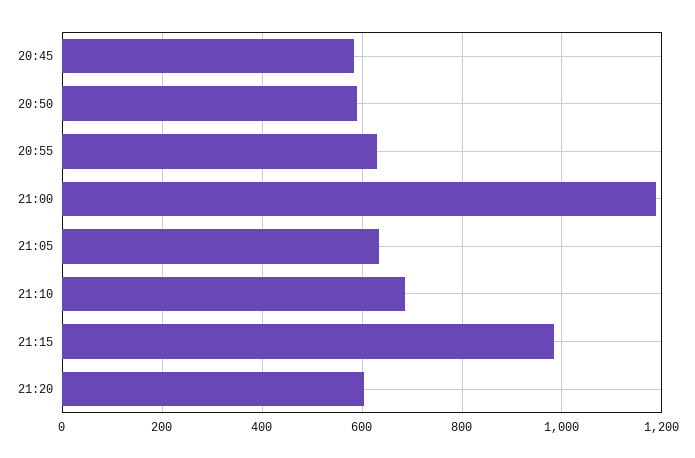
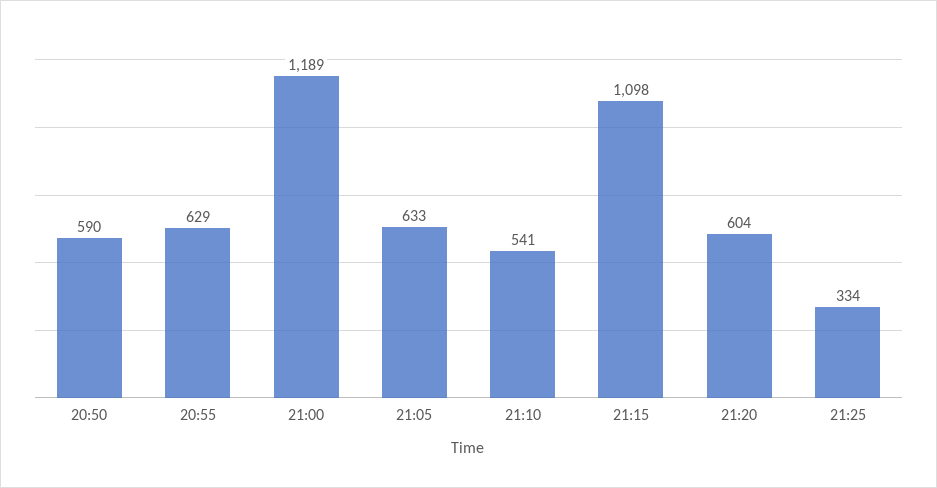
20:45: 580 -> none
21:10: 680 -> 541
21:15: 980 -> 1098
21:25: none -> 334

